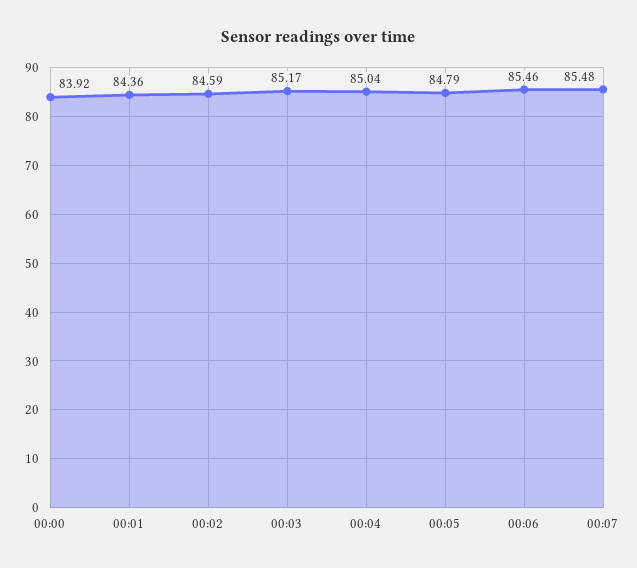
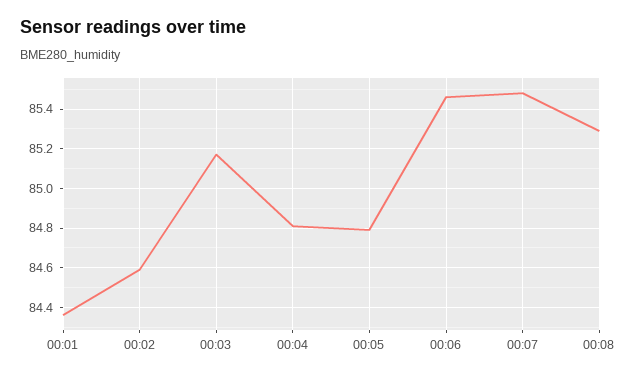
00:00: 83.92 -> none
00:04: 85.04 -> 84.8
00:08: none -> 85.3

